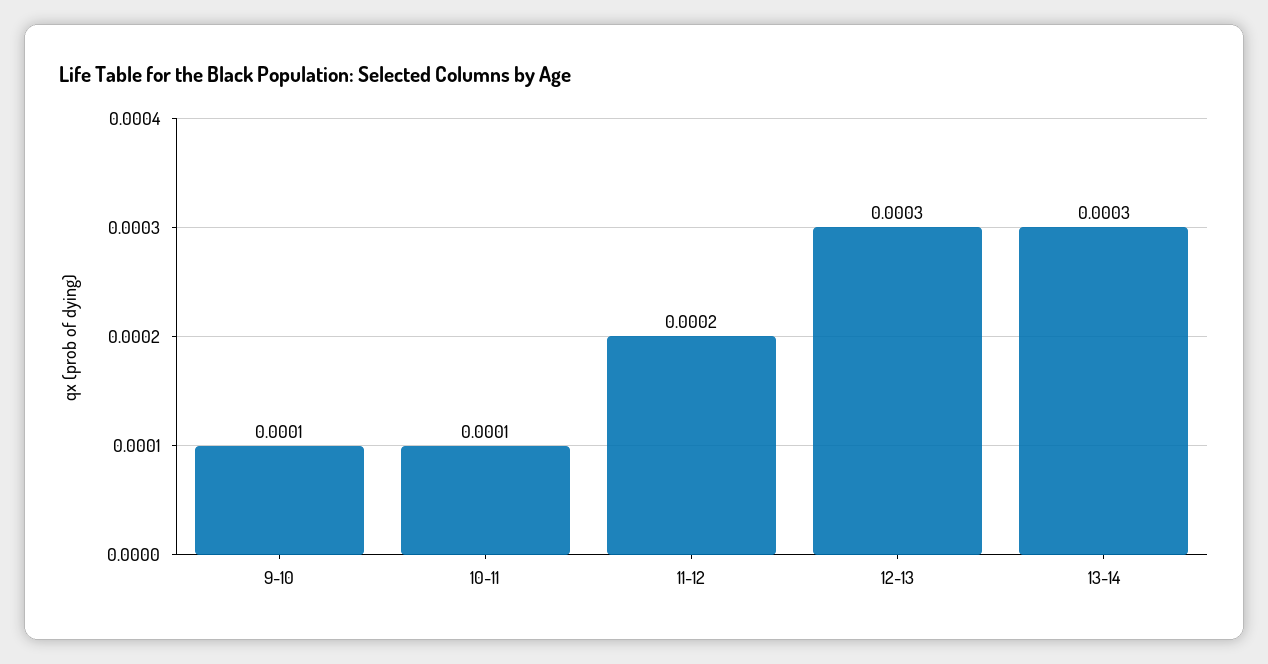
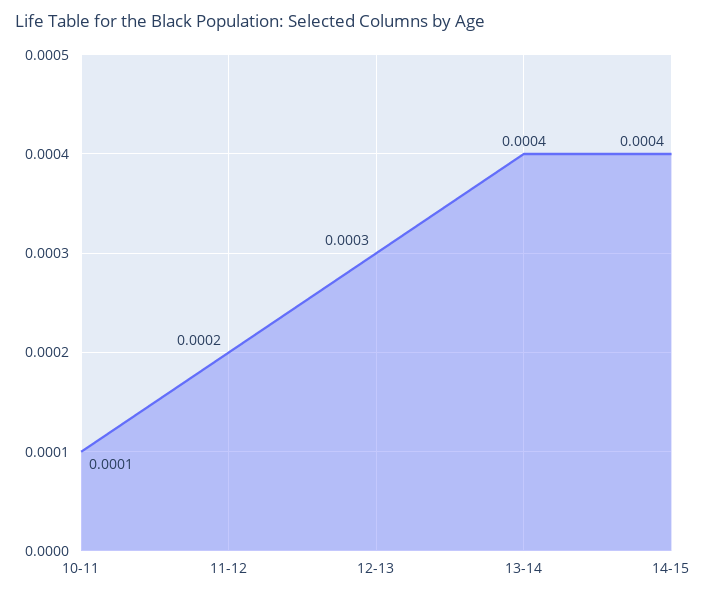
9-10: 0.0001 -> none
13-14: 0.0003 -> 0.0004
14-15: none -> 0.0004

